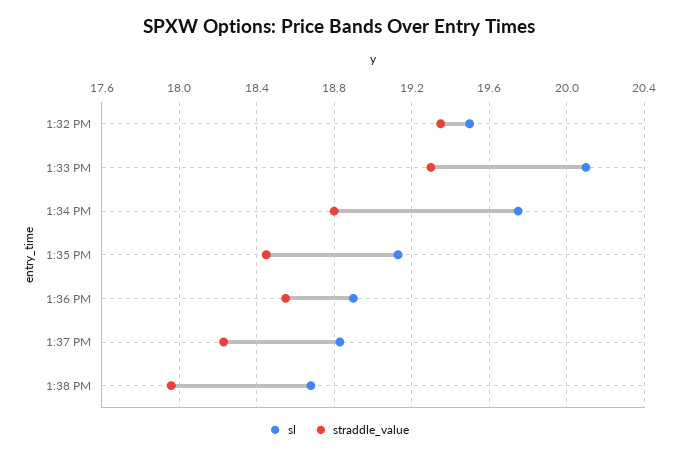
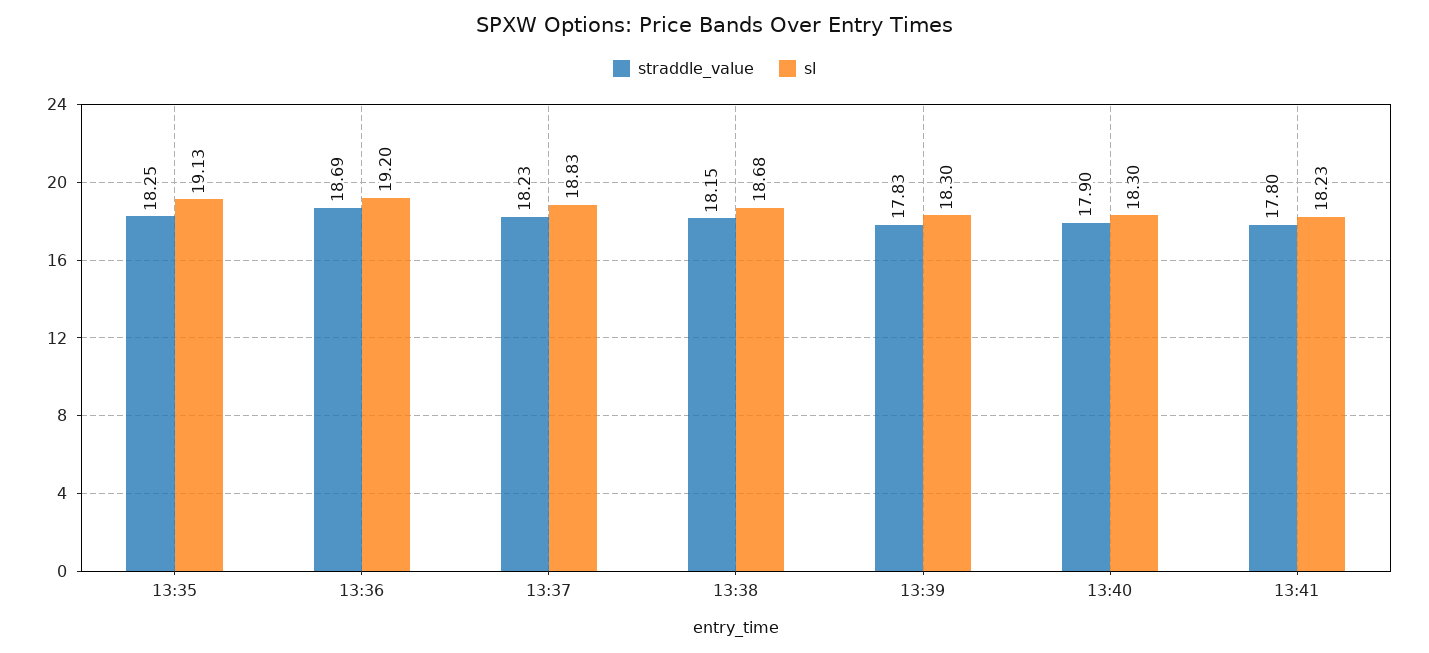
sl, 1:32 PM: 19.5 -> none
straddle_value, 1:32 PM: 19.35 -> none
sl, 1:33 PM: 20.1 -> none
straddle_value, 1:33 PM: 19.3 -> none
sl, 1:34 PM: 19.75 -> none
straddle_value, 1:34 PM: 18.8 -> none
straddle_value, 1:35 PM: 18.45 -> 18.25
sl, 1:36 PM: 18.9 -> 19.2
straddle_value, 1:36 PM: 18.55 -> 18.69
straddle_value, 1:38 PM: 17.95 -> 18.15
straddle_value, 13:39: none -> 17.83
sl, 13:39: none -> 18.3
straddle_value, 13:40: none -> 17.9
sl, 13:40: none -> 18.3
straddle_value, 13:41: none -> 17.8
sl, 13:41: none -> 18.23

